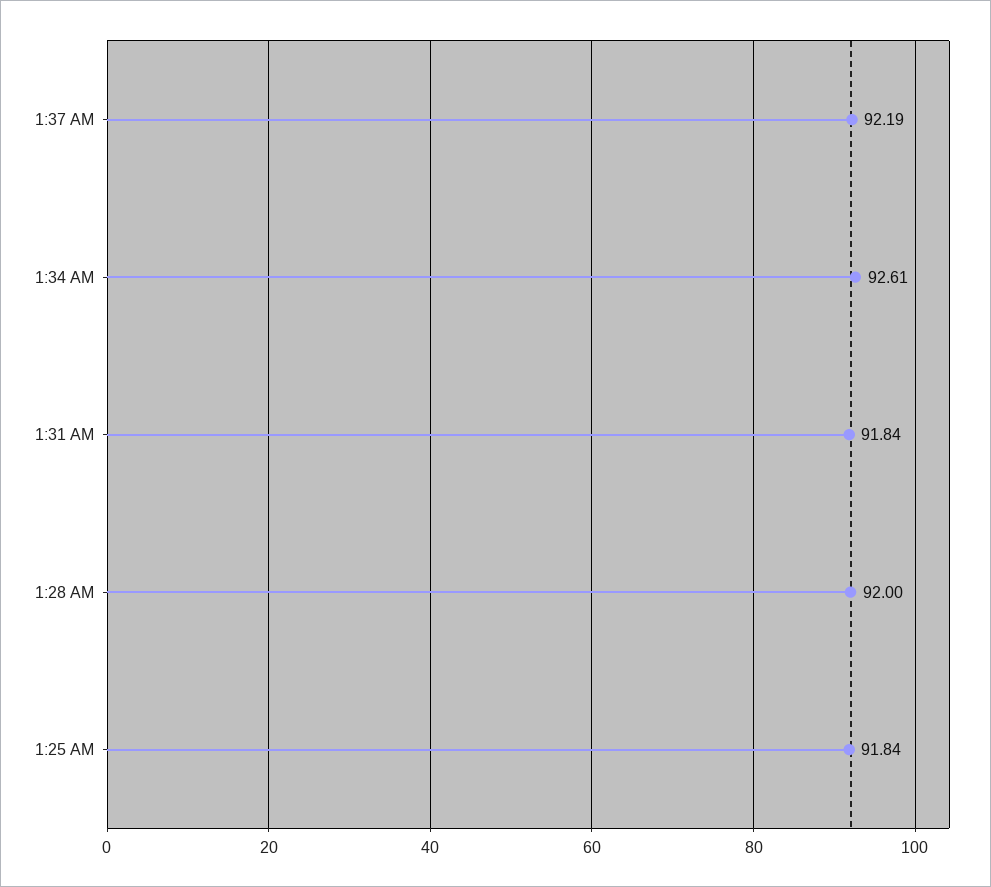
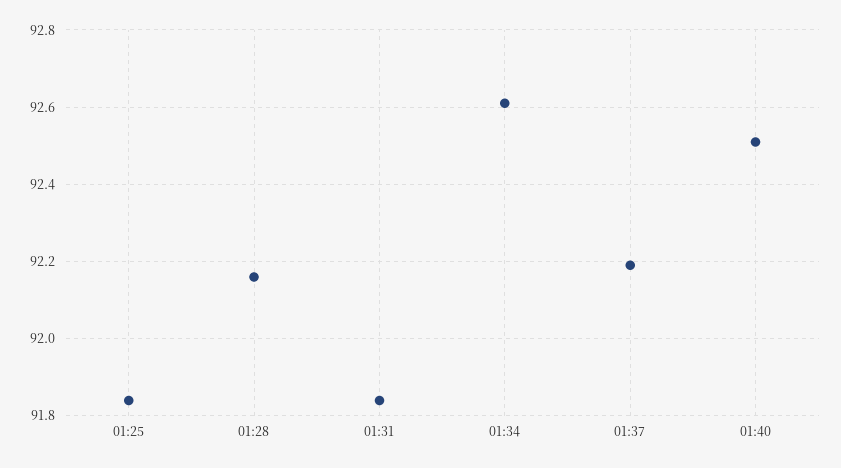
1:28 AM: 92 -> 92.15
01:40: none -> 92.5

